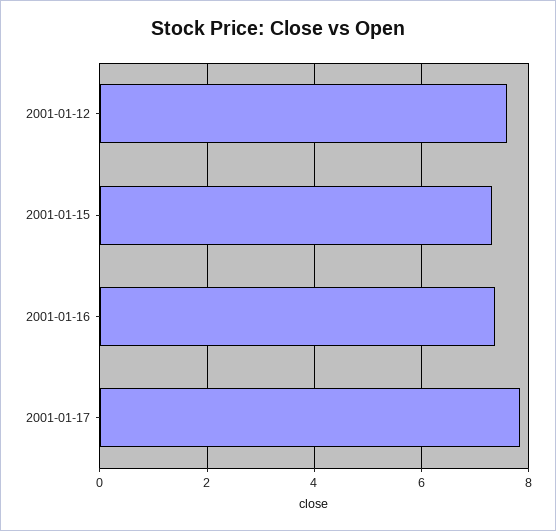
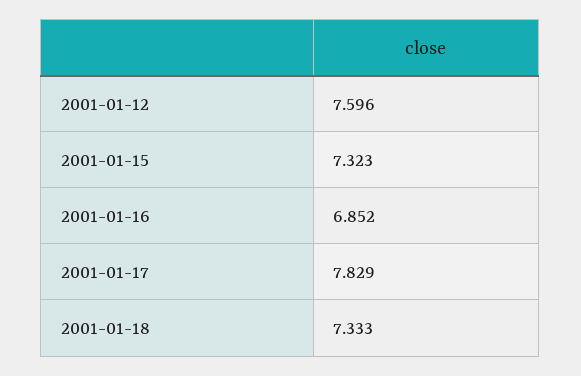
2001-01-16: 7.4 -> 6.852
2001-01-18: none -> 7.333

